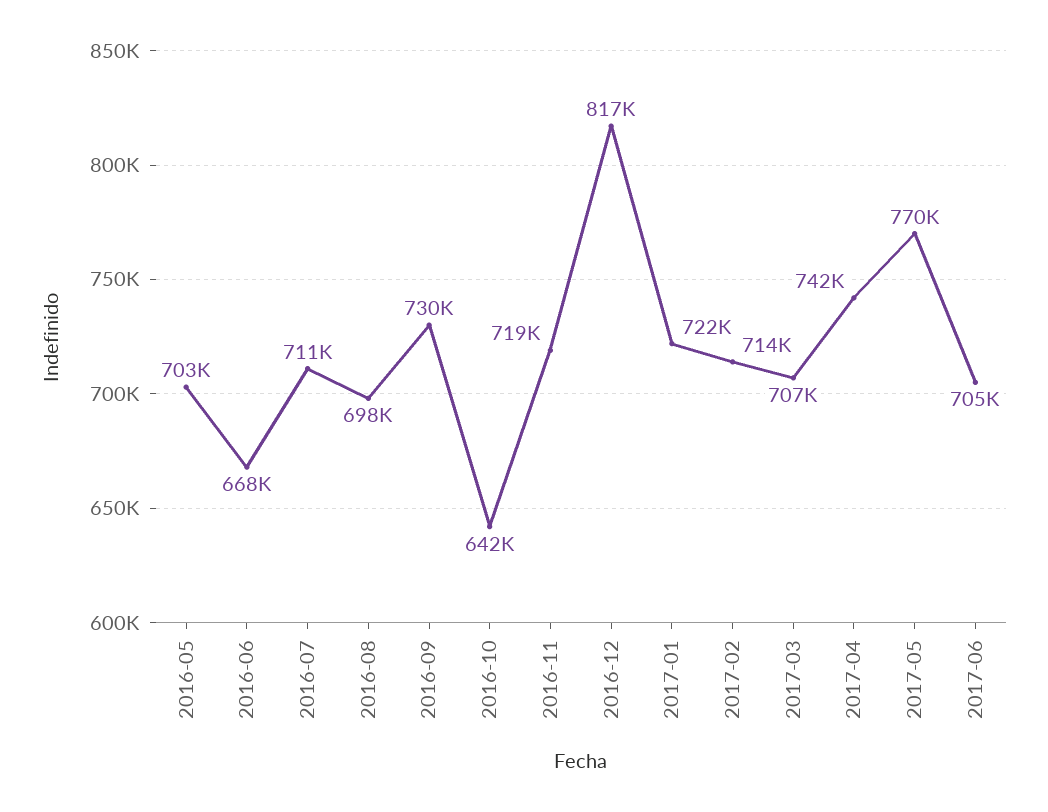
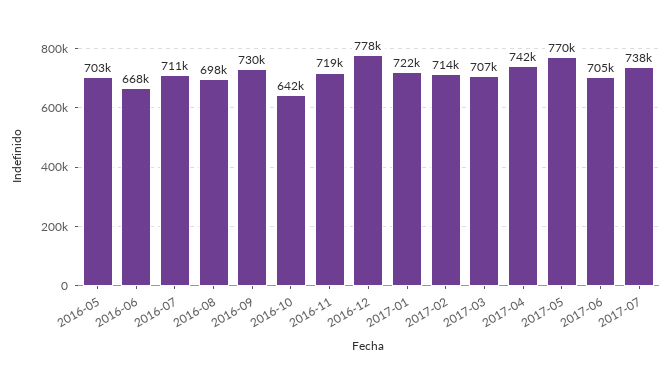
2016-12: 817000 -> 778000
2017-07: none -> 738000

